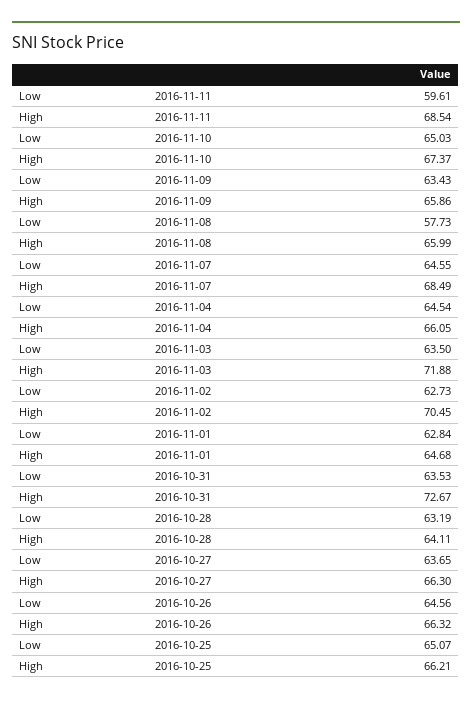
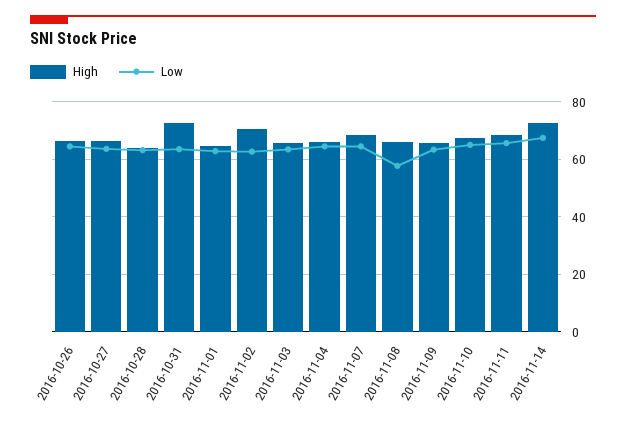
Low, 2016-11-11: 59.61 -> 65
High, 2016-11-03: 71.88 -> 65
Low, 2016-10-25: 65.07 -> none
High, 2016-10-25: 66.21 -> none
High, 2016-11-14: none -> 72.5
Low, 2016-11-14: none -> 67.5

